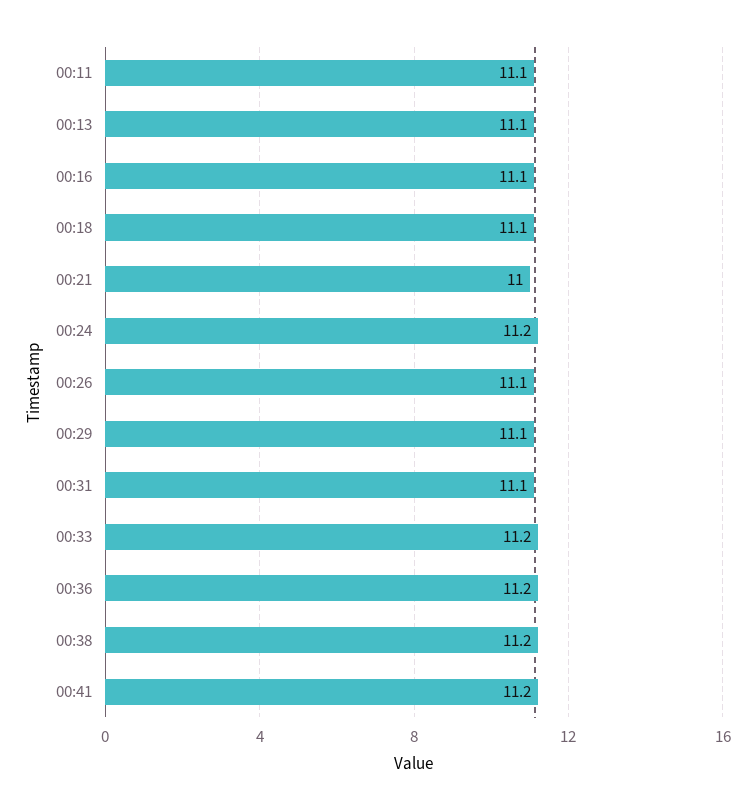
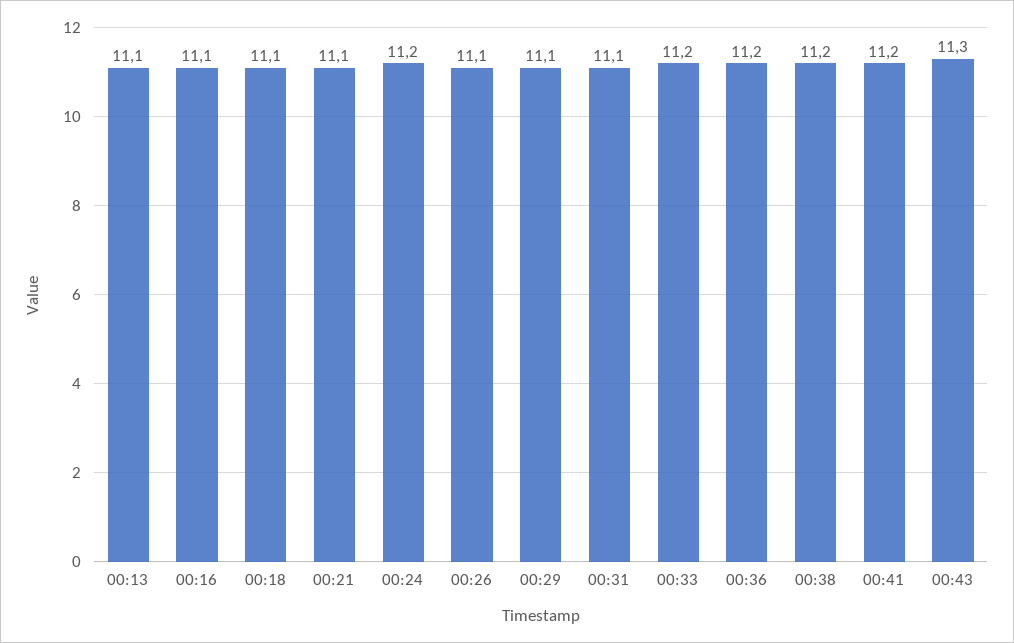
00:11: 11.1 -> none
00:21: 11 -> 11.1
00:43: none -> 11.3

